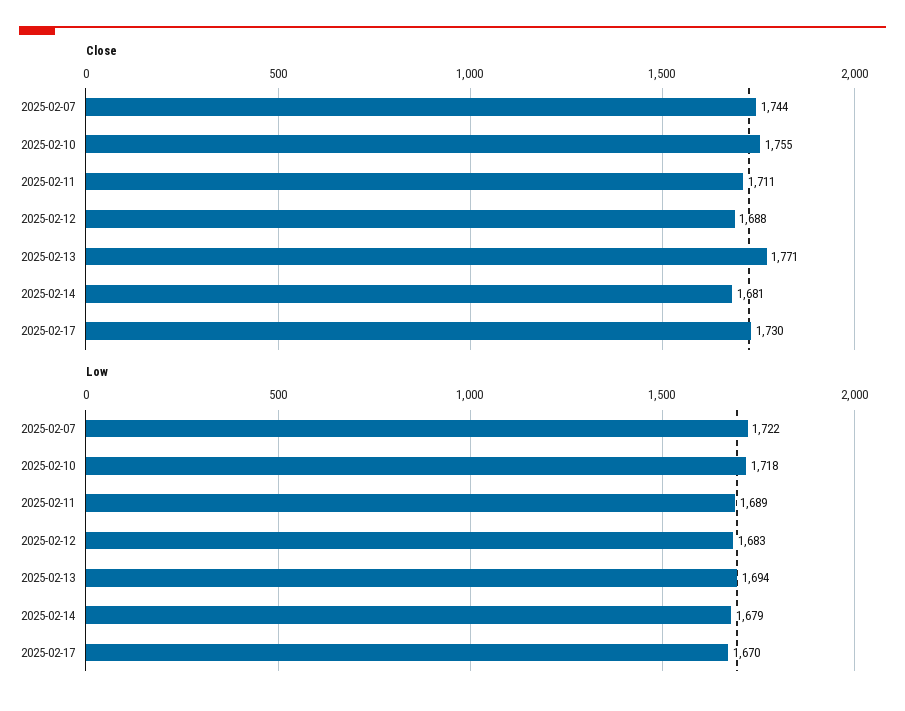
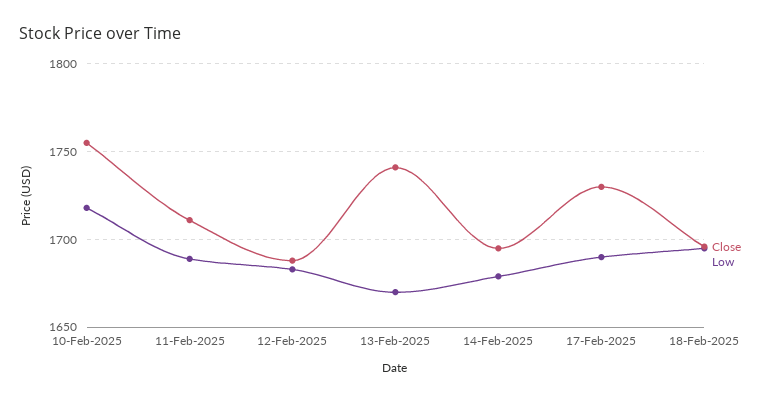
Close, 2025-02-07: 1744 -> none
Close, 2025-02-13: 1771 -> 1740
Close, 2025-02-14: 1681 -> 1695
Low, 2025-02-07: 1722 -> none
Low, 2025-02-13: 1694 -> 1670
Low, 2025-02-17: 1670 -> 1690
Close, 18-Feb-2025: none -> 1695
Low, 18-Feb-2025: none -> 1695

